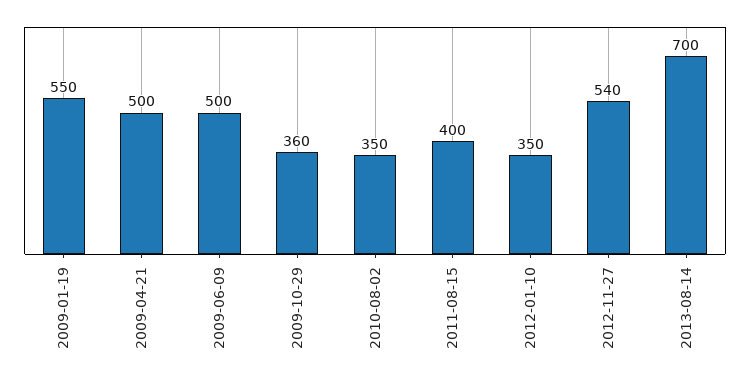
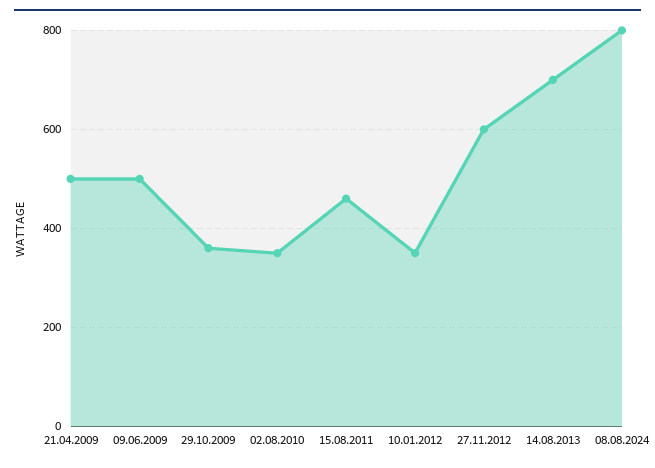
2009-01-19: 550 -> none
2011-08-15: 400 -> 460
2012-11-27: 540 -> 600
08.08.2024: none -> 800

